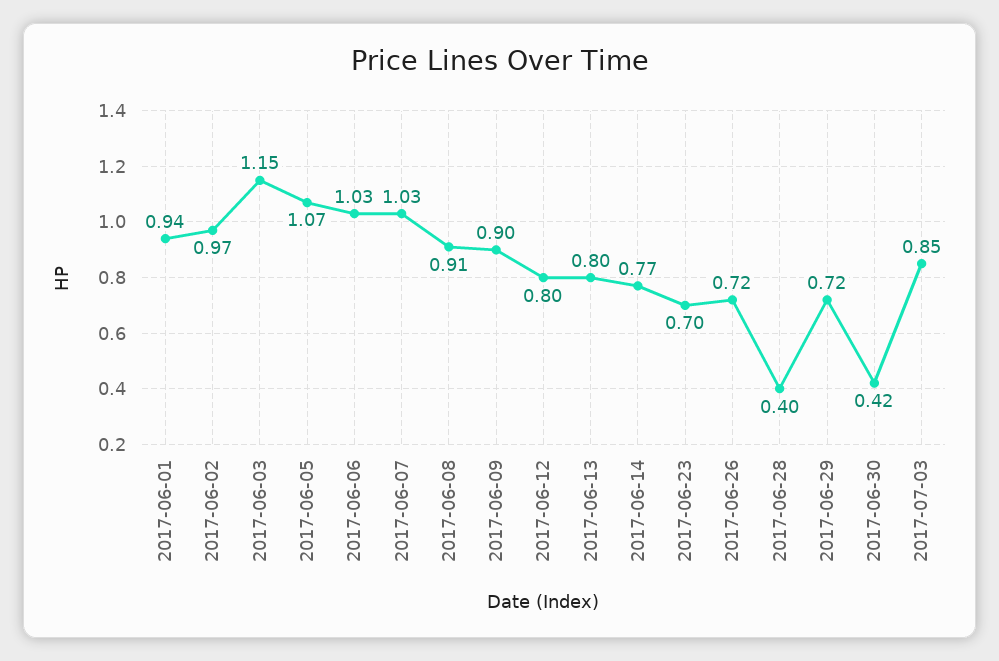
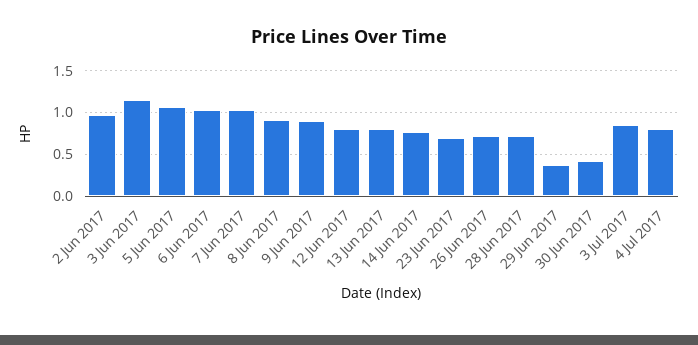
2017-06-01: 0.94 -> none
2017-06-28: 0.4 -> 0.7
2017-06-29: 0.72 -> 0.4
4 Jul 2017: none -> 0.8

